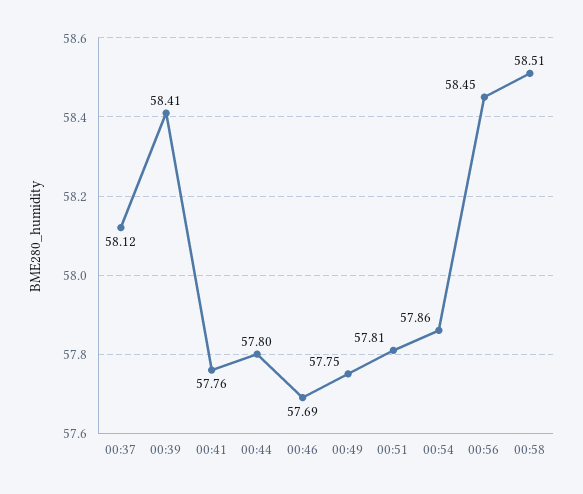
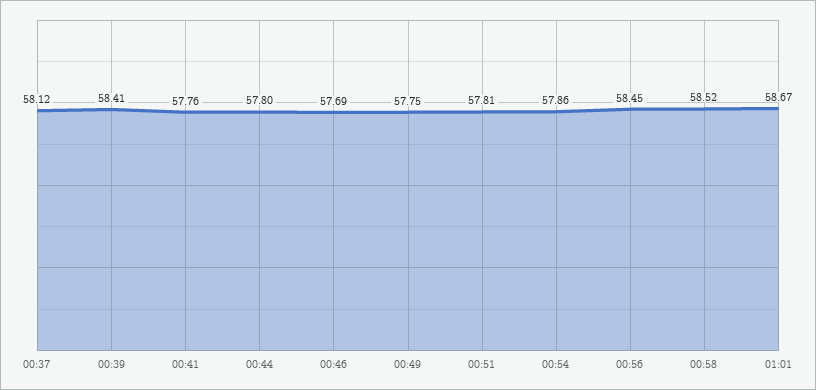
00:58: 58.51 -> 58.52
01:01: none -> 58.67

